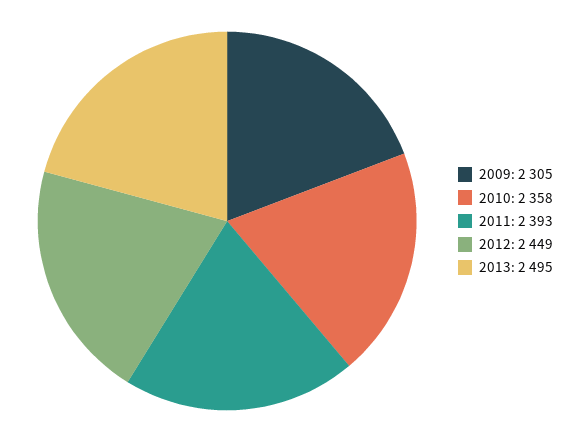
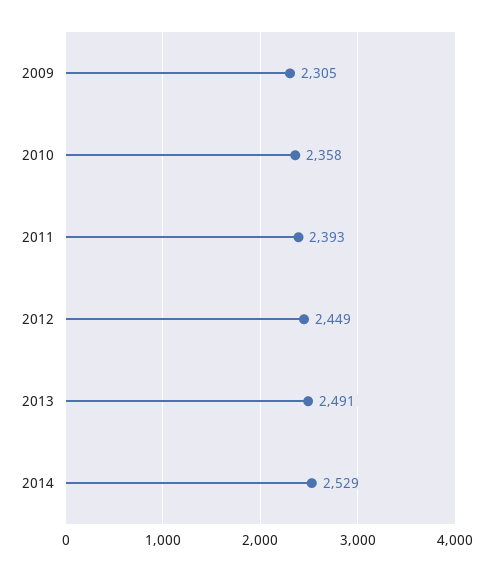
2013: 2495 -> 2491
2014: none -> 2529

